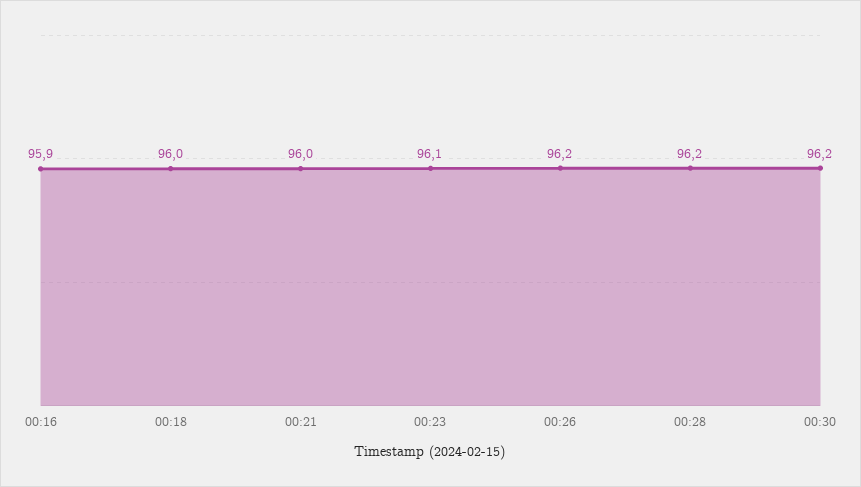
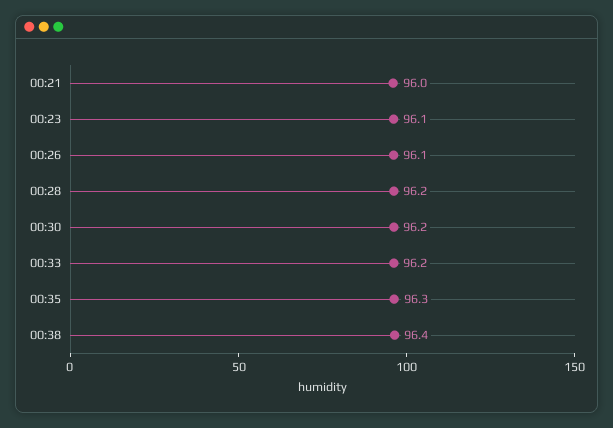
00:16: 95.9 -> none
00:18: 96 -> none
00:26: 96.2 -> 96.1
00:33: none -> 96.2
00:35: none -> 96.3
00:38: none -> 96.4

